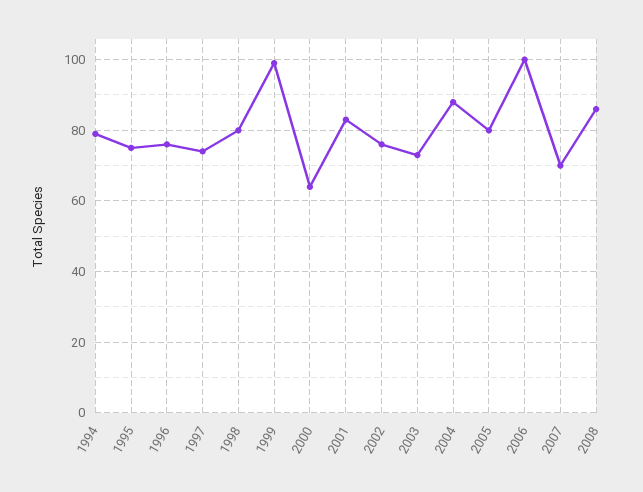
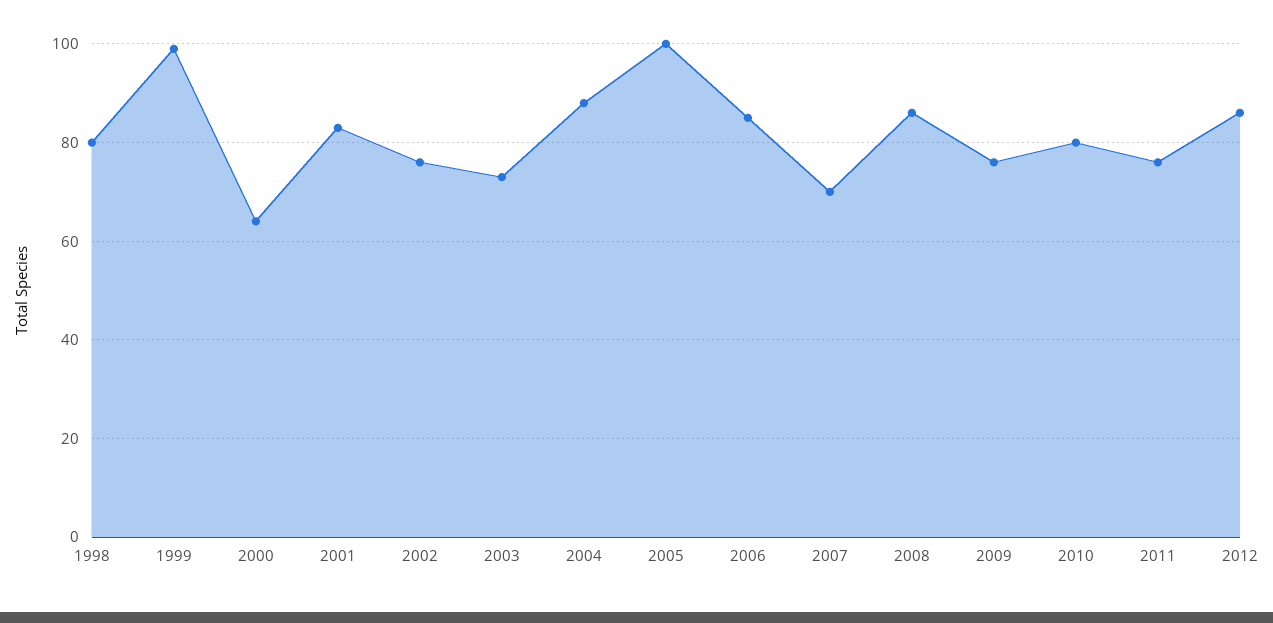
1994: 80 -> none
1995: 75 -> none
1996: 75 -> none
1997: 75 -> none
2005: 80 -> 100
2006: 100 -> 85
2009: none -> 75
2010: none -> 80
2011: none -> 75
2012: none -> 85

